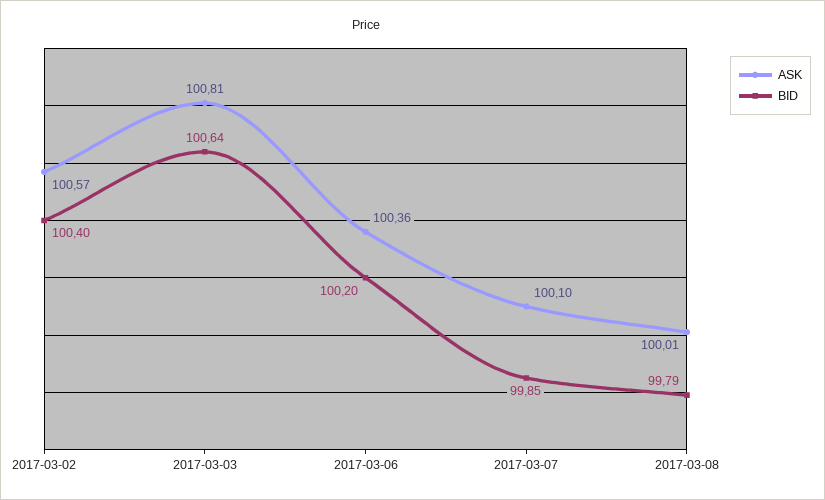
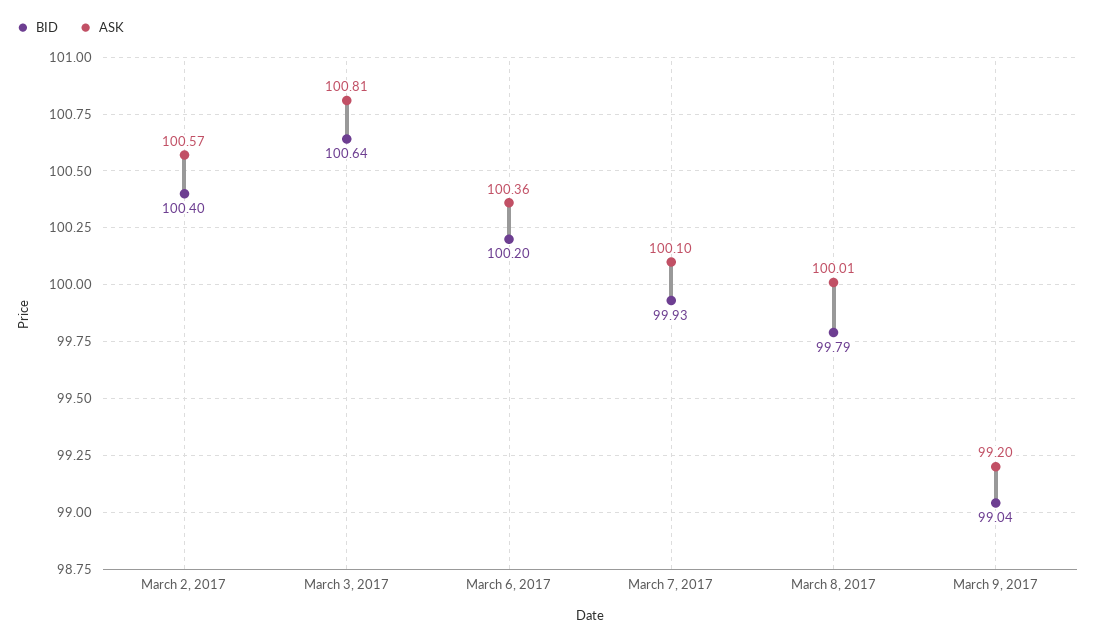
BID, 2017-03-07: 99.85 -> 99.93
BID, March 9, 2017: none -> 99.04
ASK, March 9, 2017: none -> 99.2

